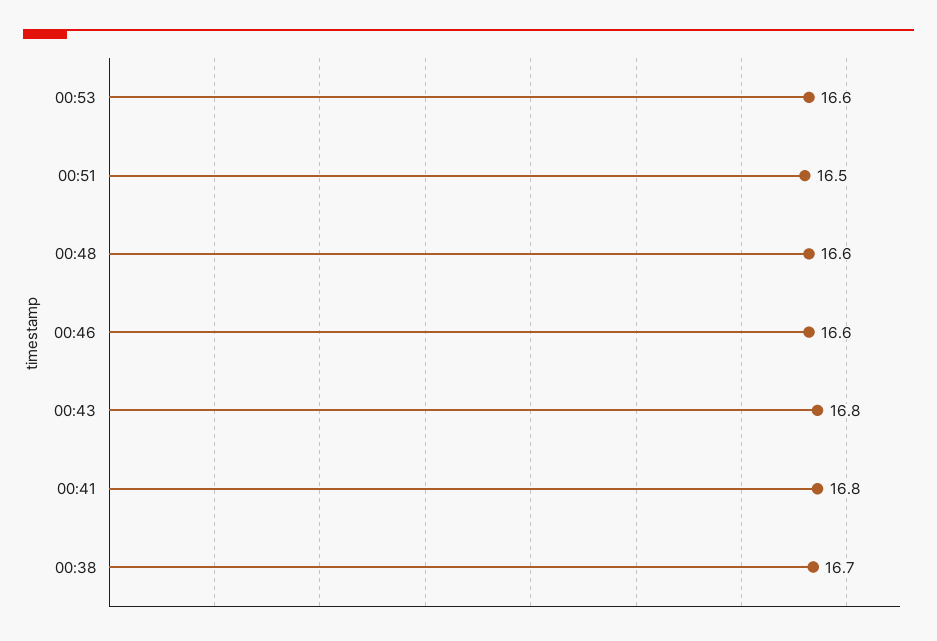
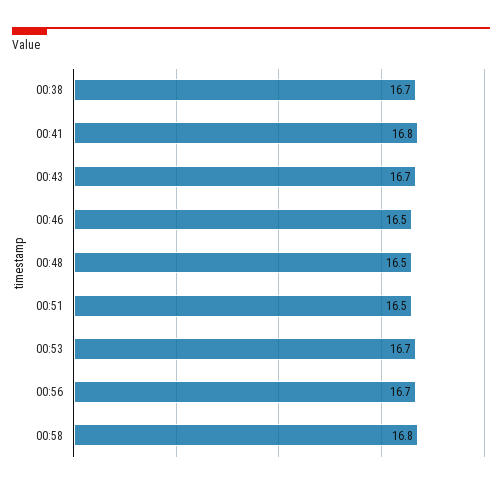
00:53: 16.6 -> 16.7
00:48: 16.6 -> 16.5
00:46: 16.6 -> 16.5
00:43: 16.8 -> 16.7
00:56: none -> 16.7
00:58: none -> 16.8

